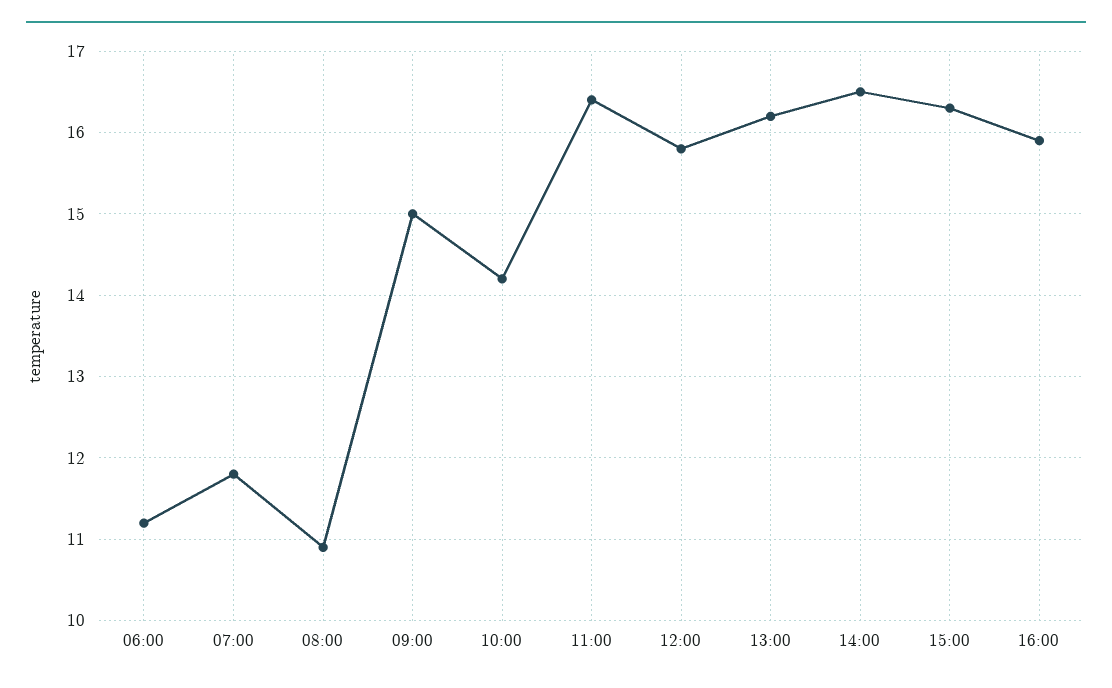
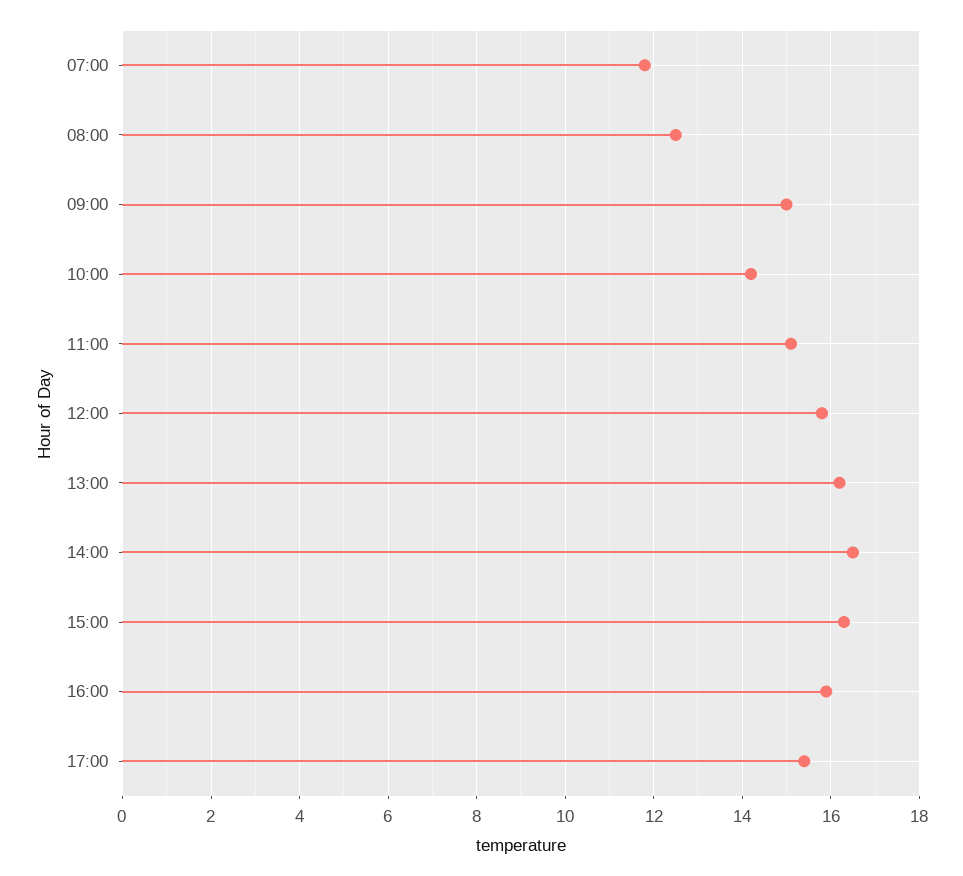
06:00: 11.2 -> none
08:00: 10.9 -> 12.5
11:00: 16.4 -> 15
17:00: none -> 15.5

